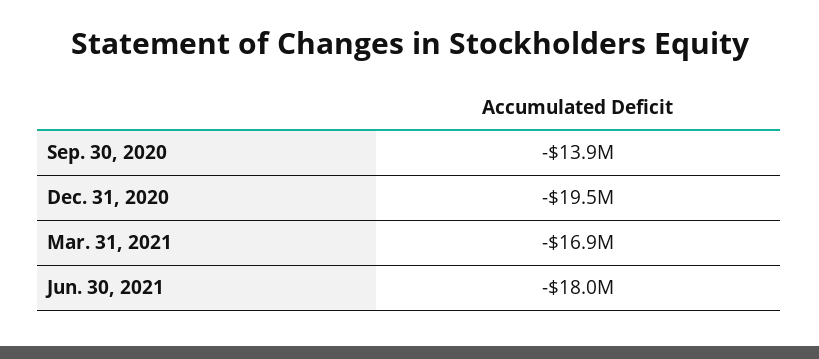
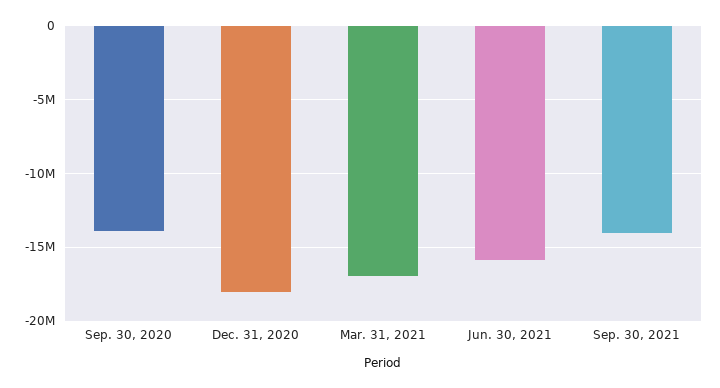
Dec. 31, 2020: -19500000 -> -18000000
Jun. 30, 2021: -18000000 -> -16000000
Sep. 30, 2021: none -> -14000000

